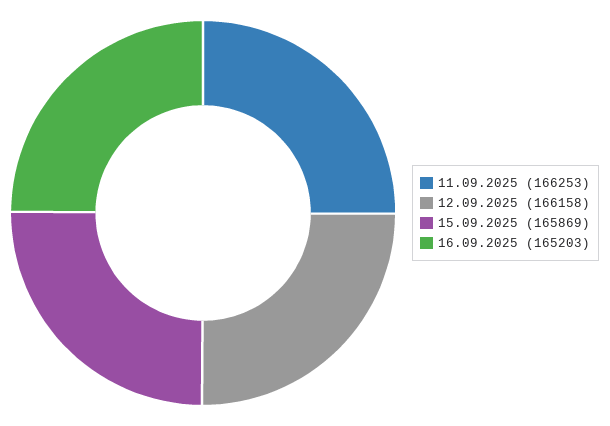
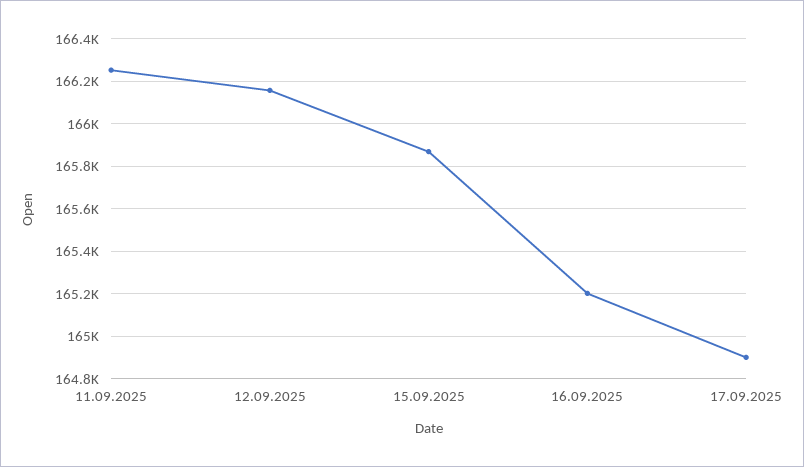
17.09.2025: none -> 164900

